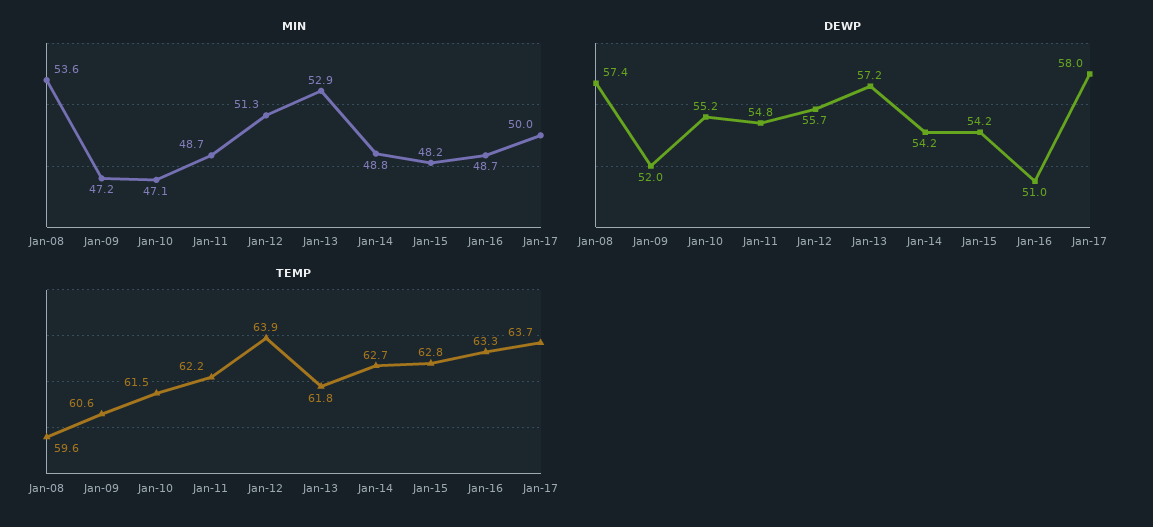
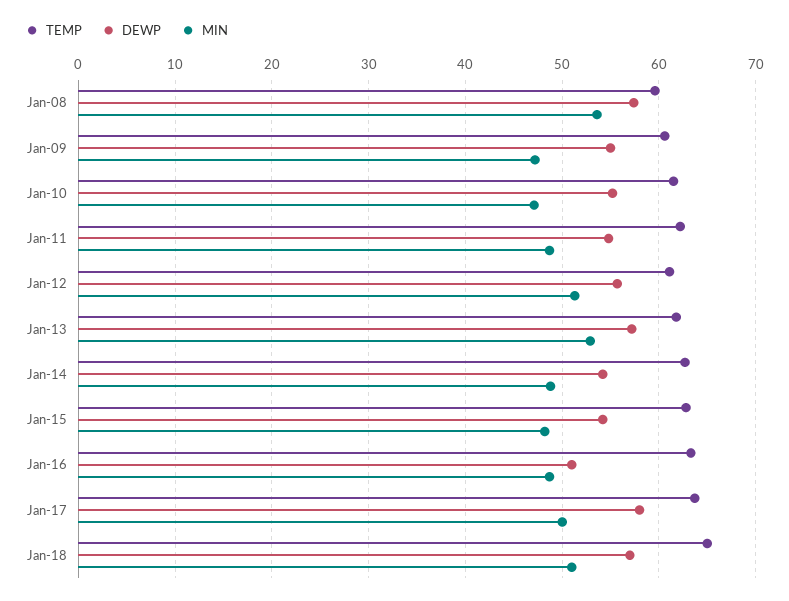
DEWP, Jan-09: 52 -> 55
TEMP, Jan-12: 63.9 -> 61
TEMP, Jan-18: none -> 65
DEWP, Jan-18: none -> 57
MIN, Jan-18: none -> 51

